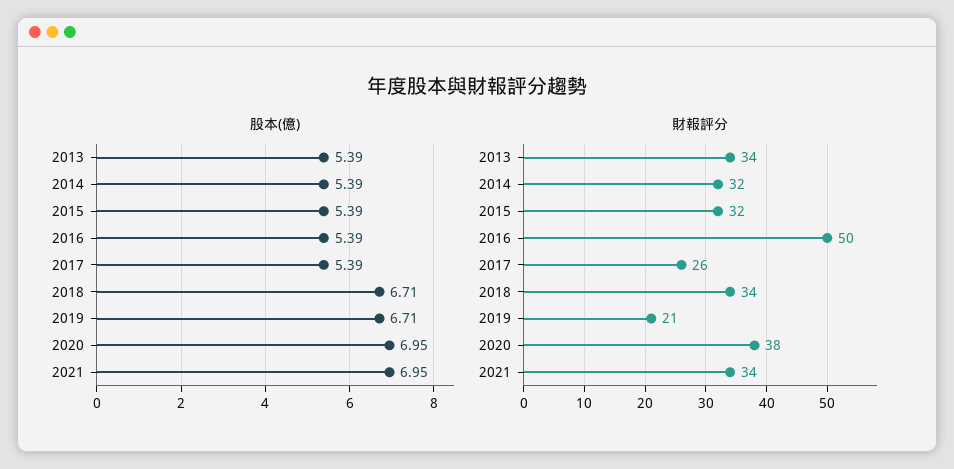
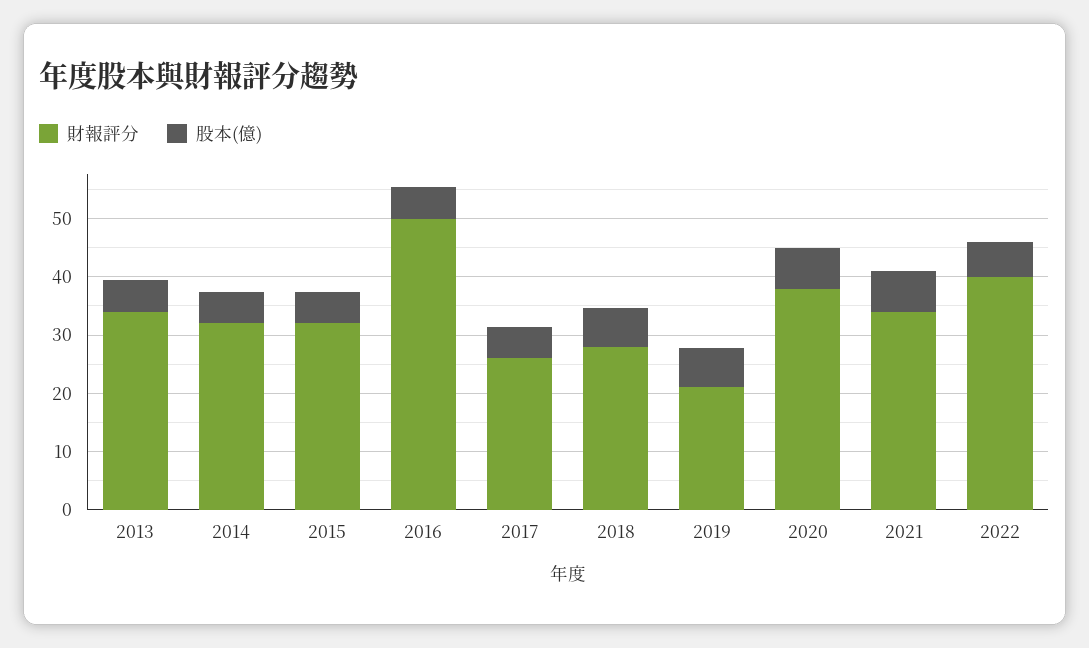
財報評分, 2018: 34 -> 28
財報評分, 2022: none -> 40
股本(億), 2022: none -> 6

